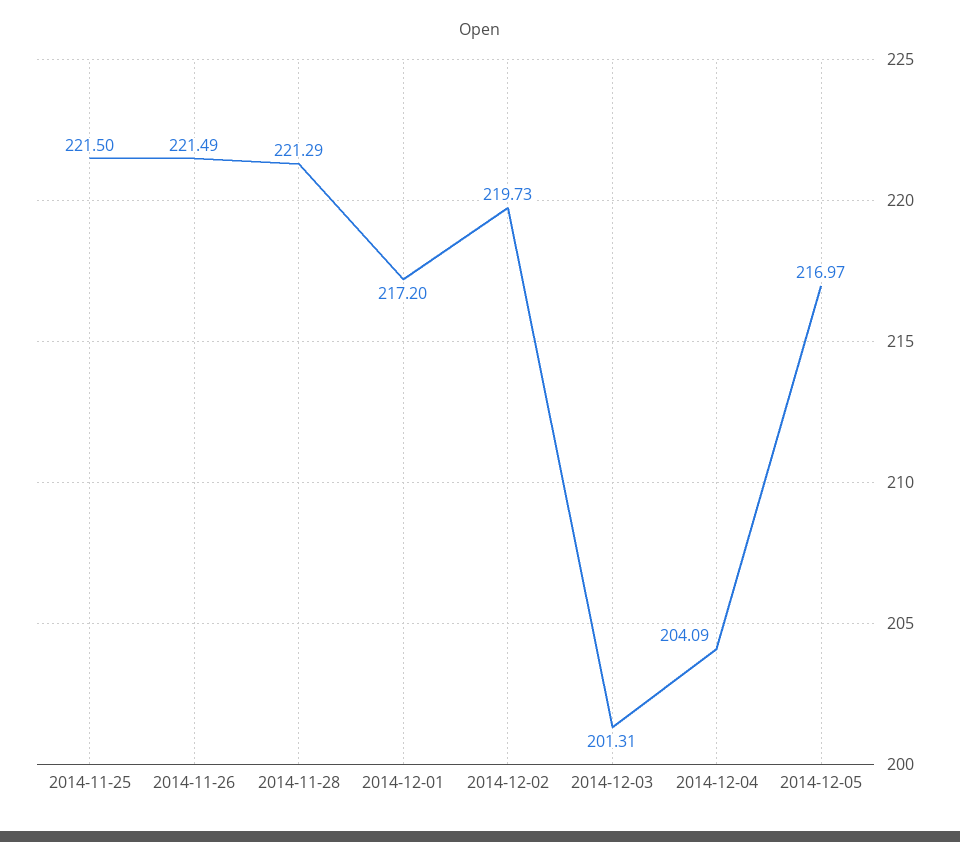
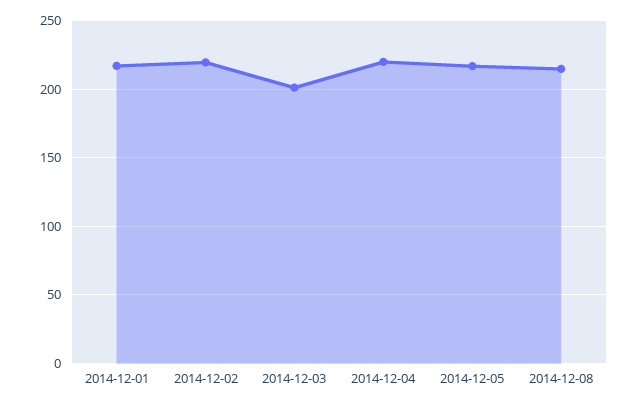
2014-11-25: 221.5 -> none
2014-11-26: 221.49 -> none
2014-11-28: 221.29 -> none
2014-12-04: 204.09 -> 220
2014-12-08: none -> 215

